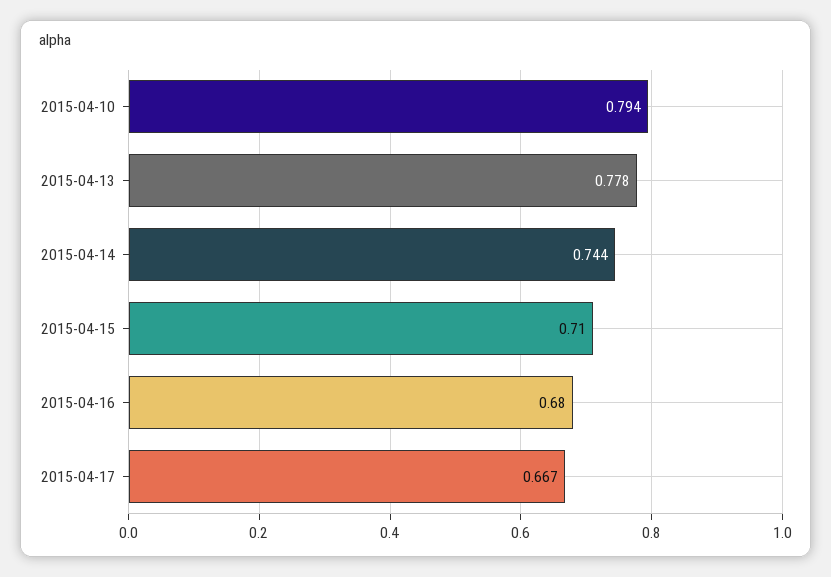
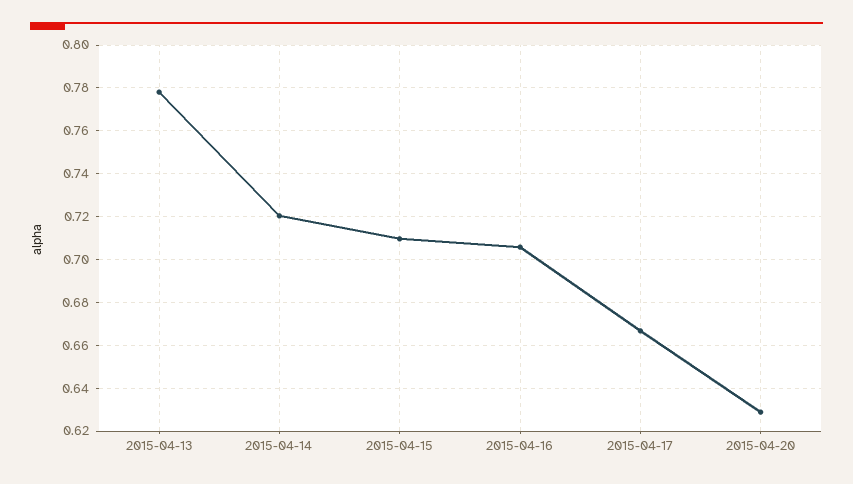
2015-04-10: 0.794 -> none
2015-04-14: 0.744 -> 0.72
2015-04-16: 0.68 -> 0.705
2015-04-20: none -> 0.63

